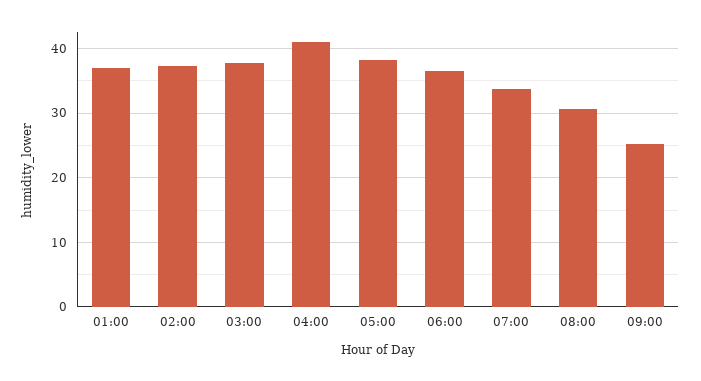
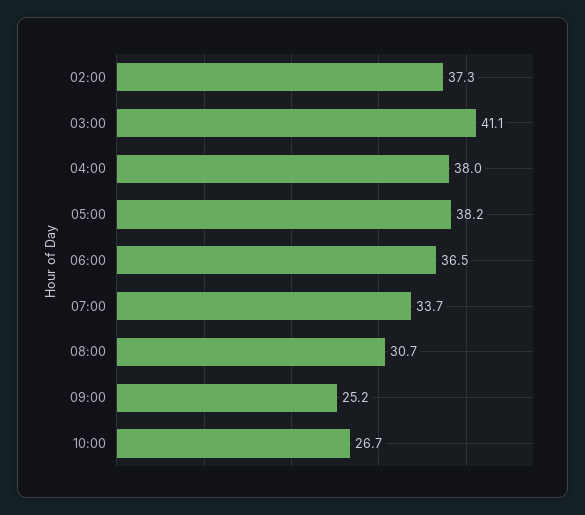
01:00: 37 -> none
03:00: 38 -> 41.1
04:00: 41 -> 38
10:00: none -> 26.7

